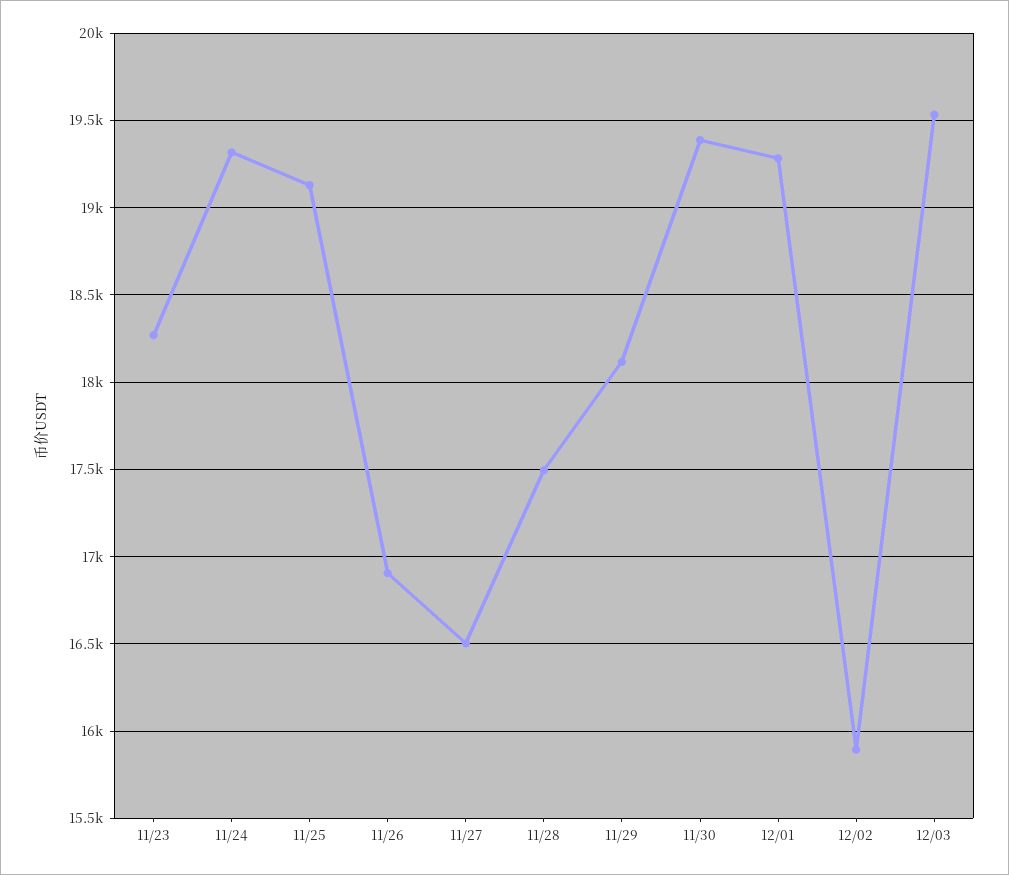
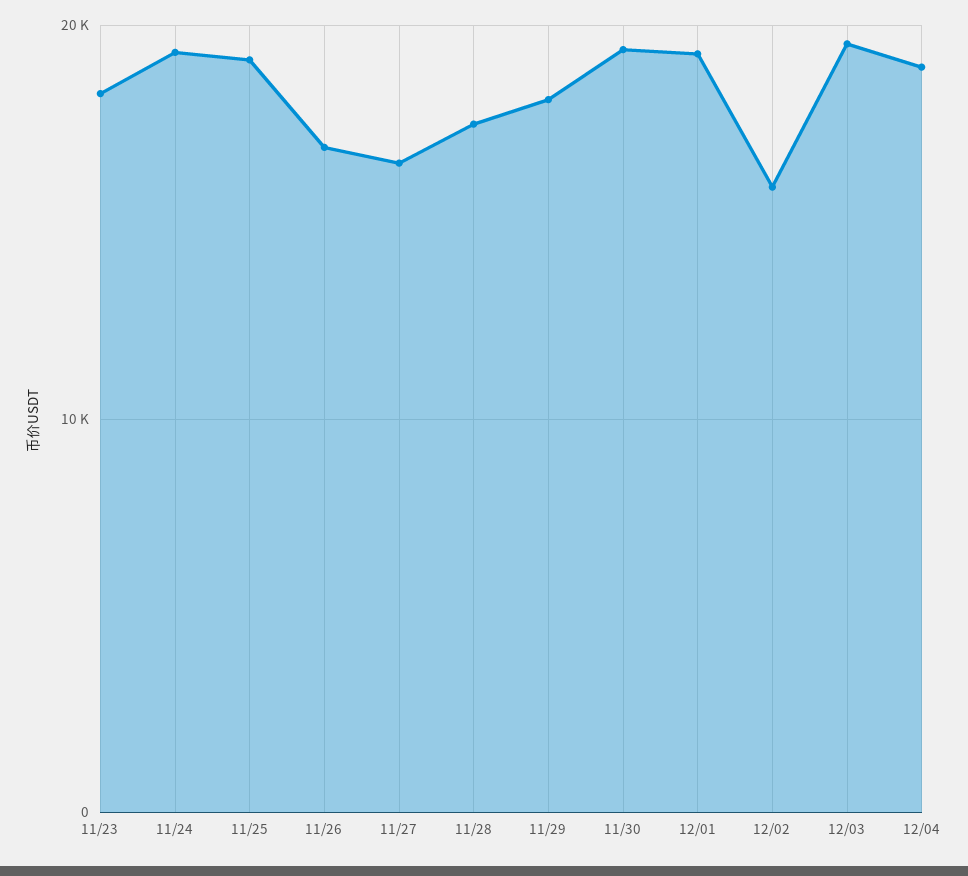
12/04: none -> 19000

